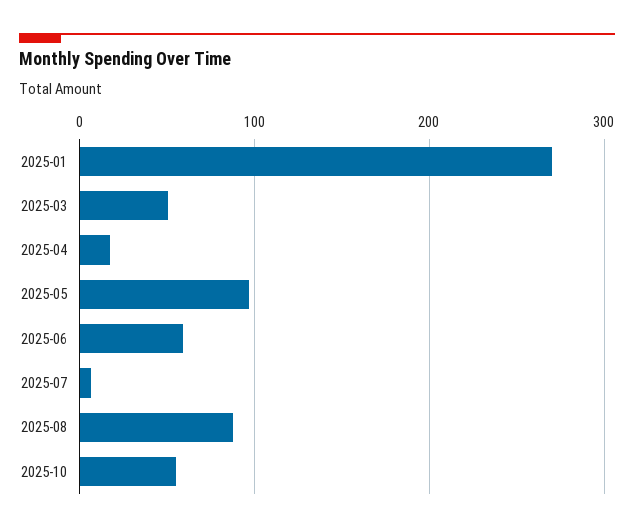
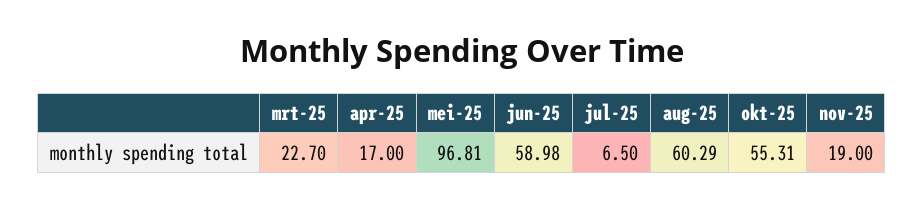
2025-01: 270 -> none
2025-03: 50 -> 22.7
2025-08: 90 -> 60.29
nov-25: none -> 19

